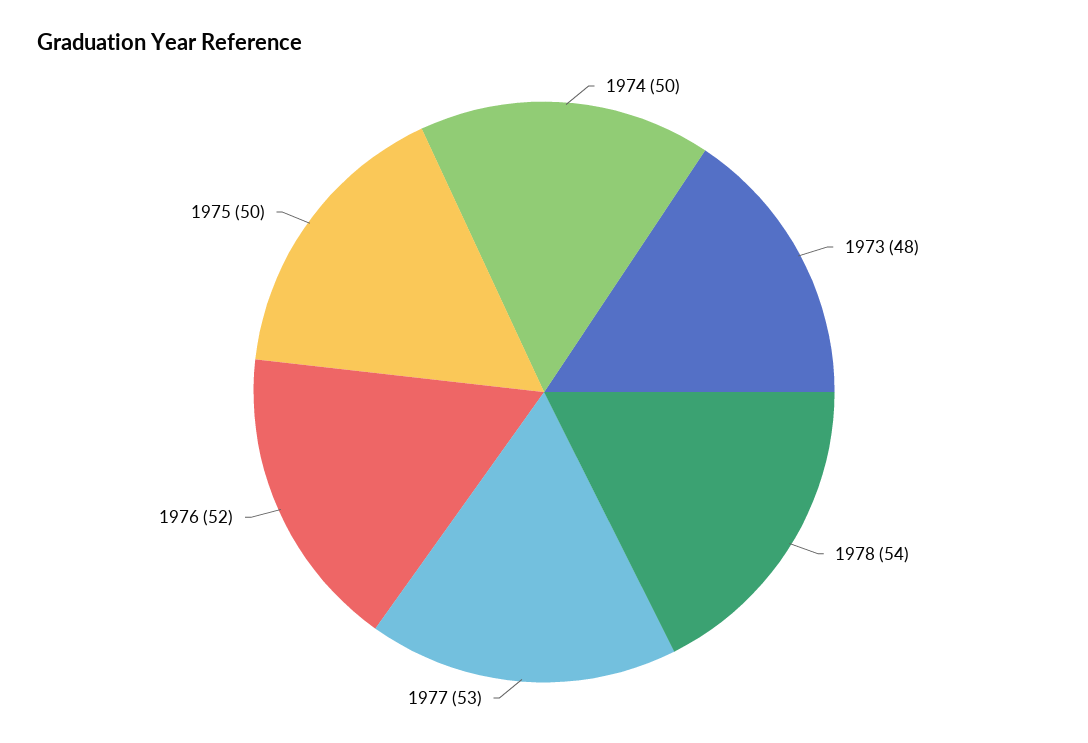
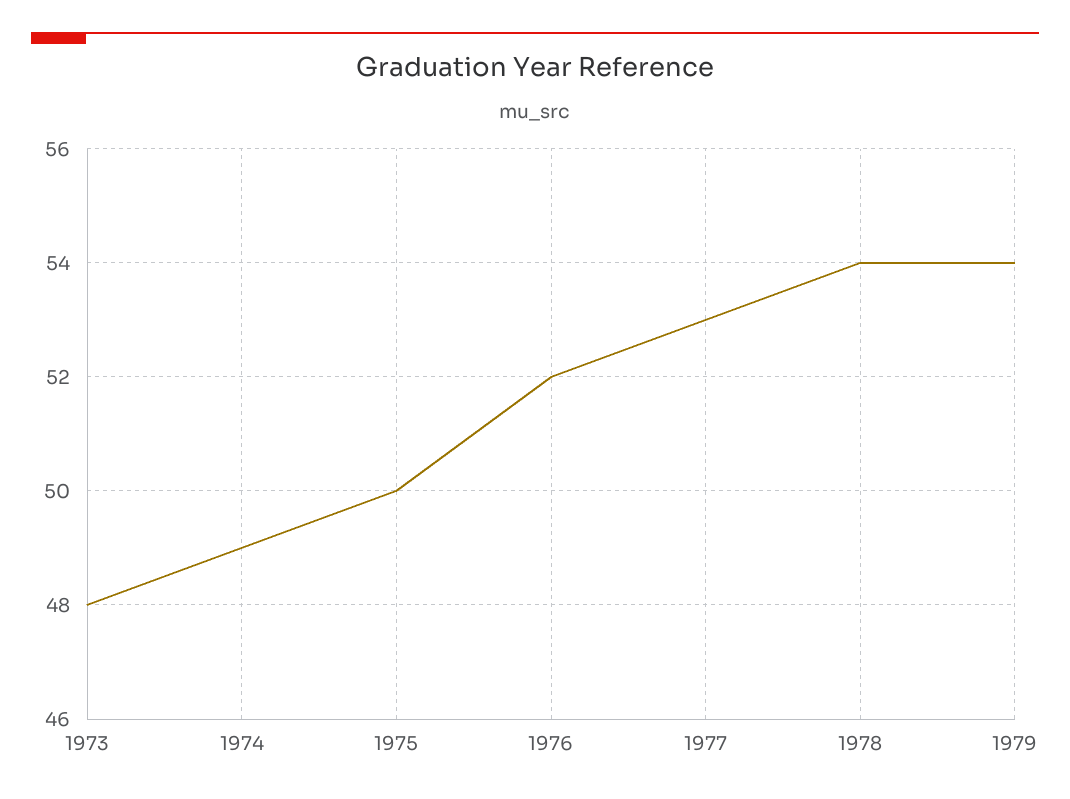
1974: 50 -> 49
1979: none -> 54

